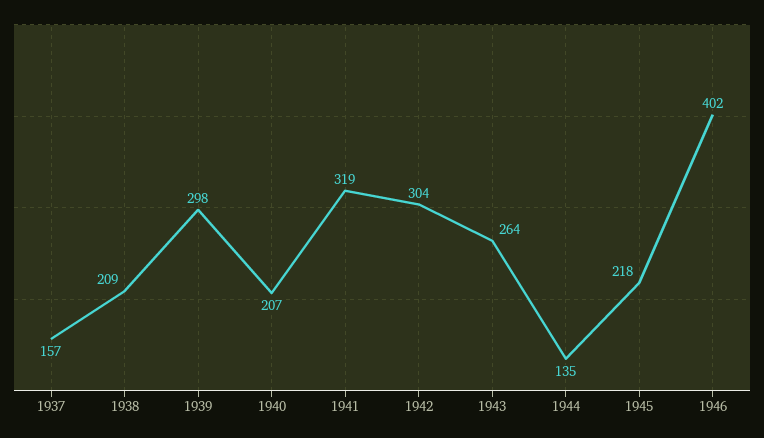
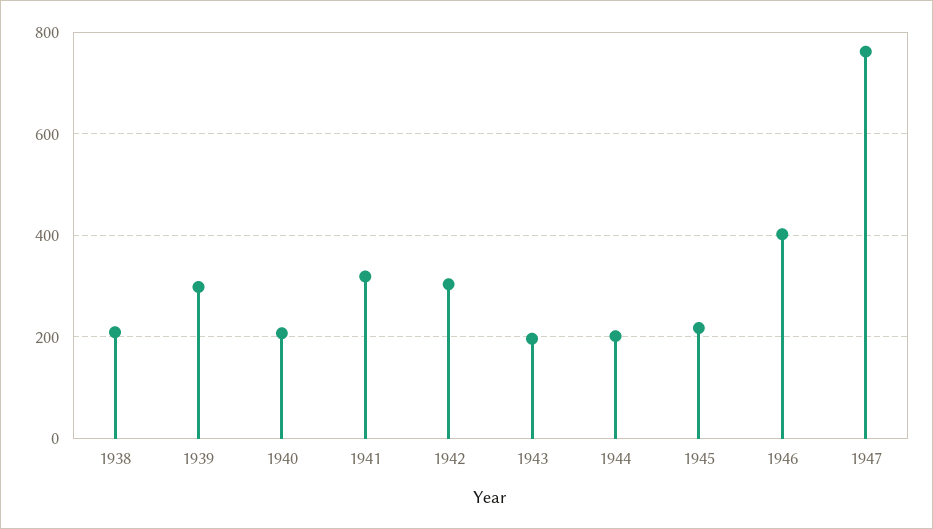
1937: 157 -> none
1943: 264 -> 200
1944: 135 -> 200
1947: none -> 760

